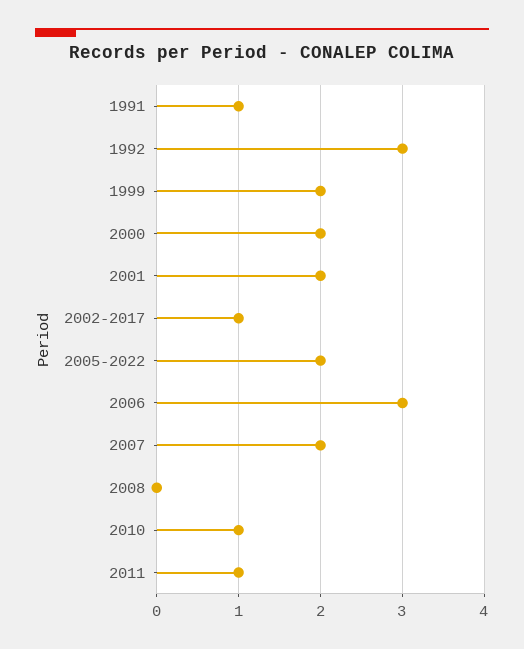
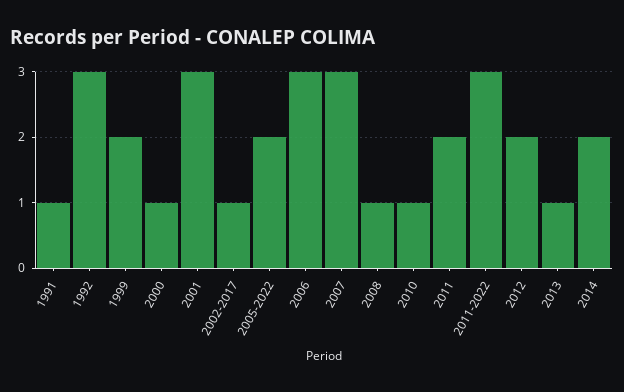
2000: 2 -> 1
2001: 2 -> 3
2007: 2 -> 3
2008: 0 -> 1
2011: 1 -> 2
2011-2022: none -> 3
2012: none -> 2
2013: none -> 1
2014: none -> 2

